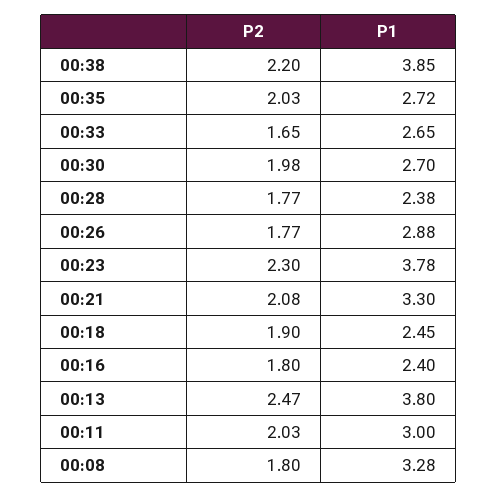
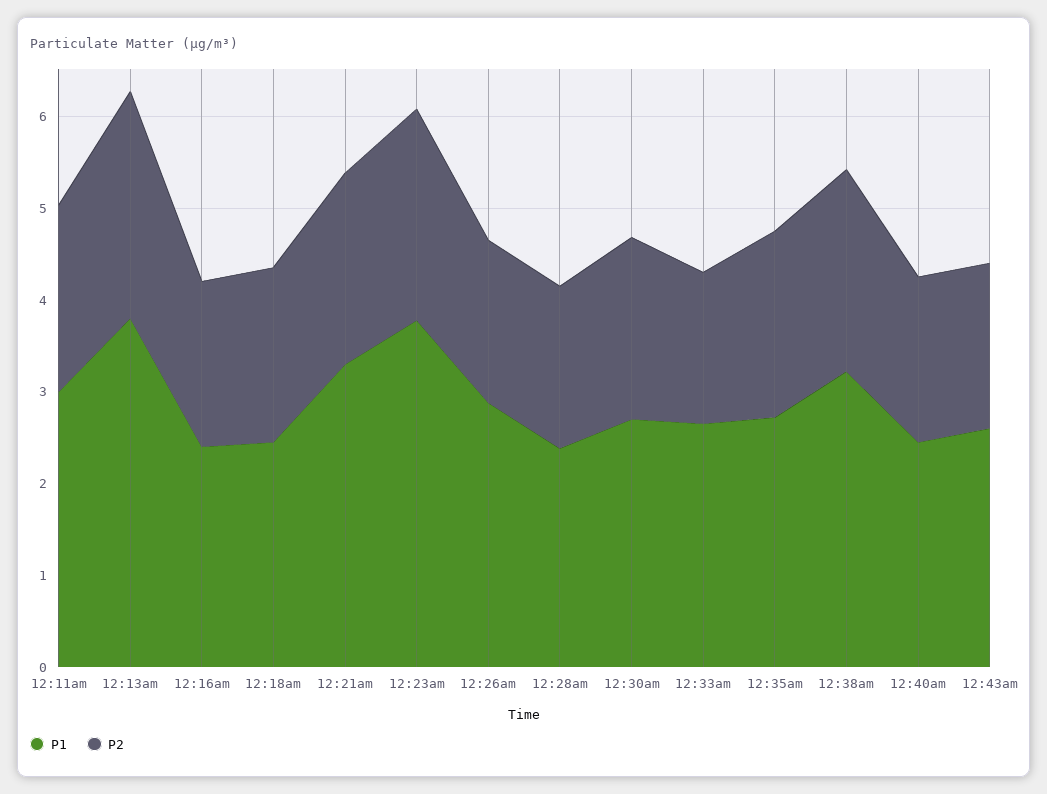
P1, 00:38: 3.85 -> 3.2
P2, 00:08: 1.8 -> none
P1, 00:08: 3.28 -> none
P1, 12:40am: none -> 2.4
P2, 12:40am: none -> 1.8
P1, 12:43am: none -> 2.6
P2, 12:43am: none -> 1.8

